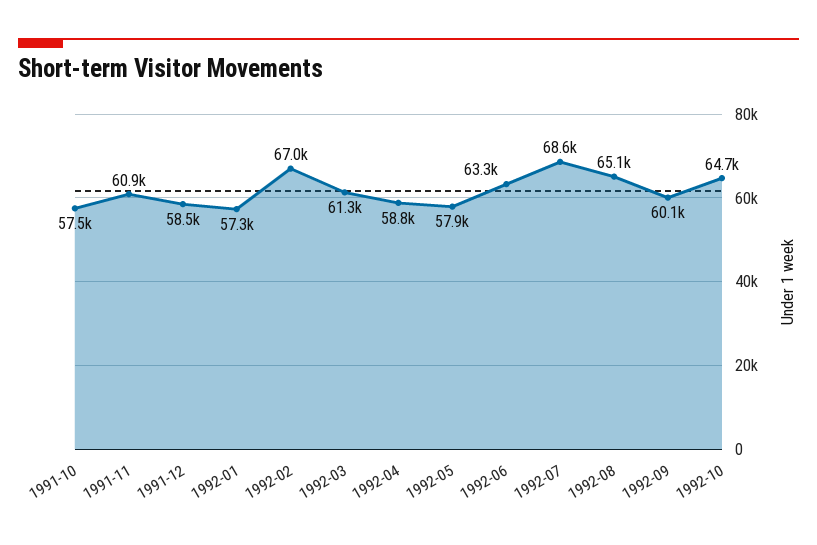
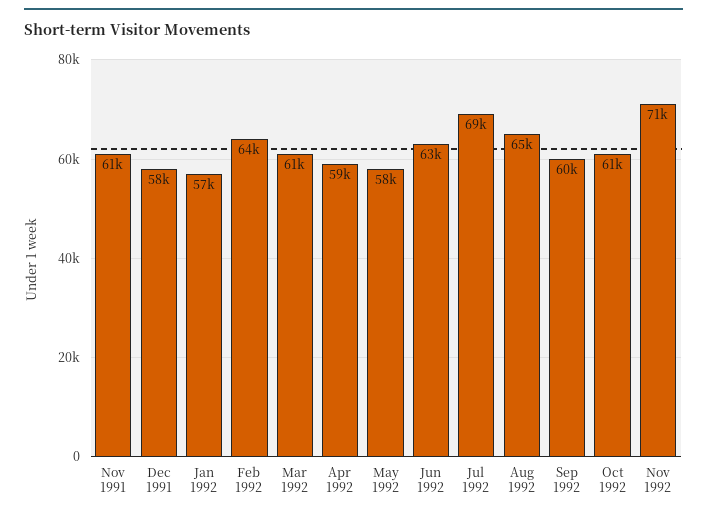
1991-10: 57500 -> none
1992-02: 67000 -> 64000
1992-10: 64700 -> 61000
Nov 1992: none -> 71000

